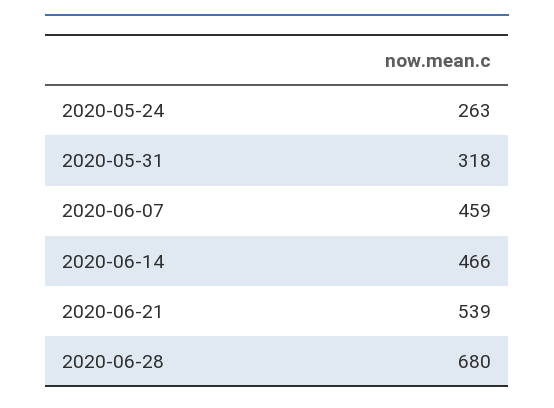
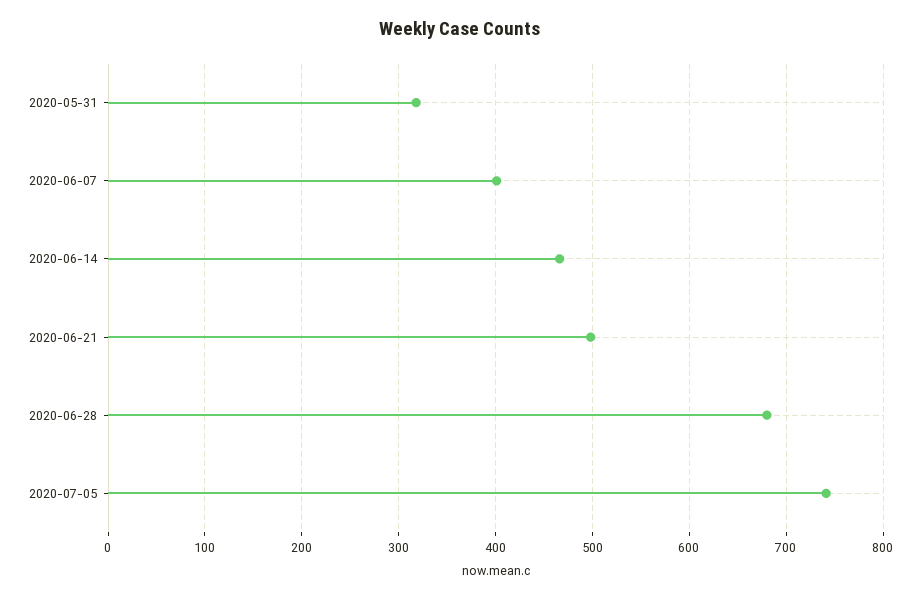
2020-05-24: 263 -> none
2020-06-07: 459 -> 400
2020-06-21: 539 -> 500
2020-07-05: none -> 740

